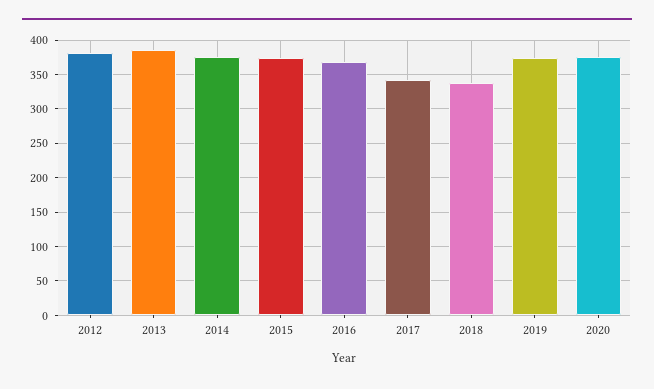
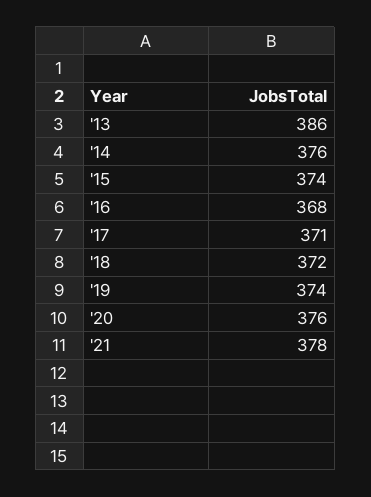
2012: 380 -> none
2017: 340 -> 371
2018: 340 -> 372
'21: none -> 378

